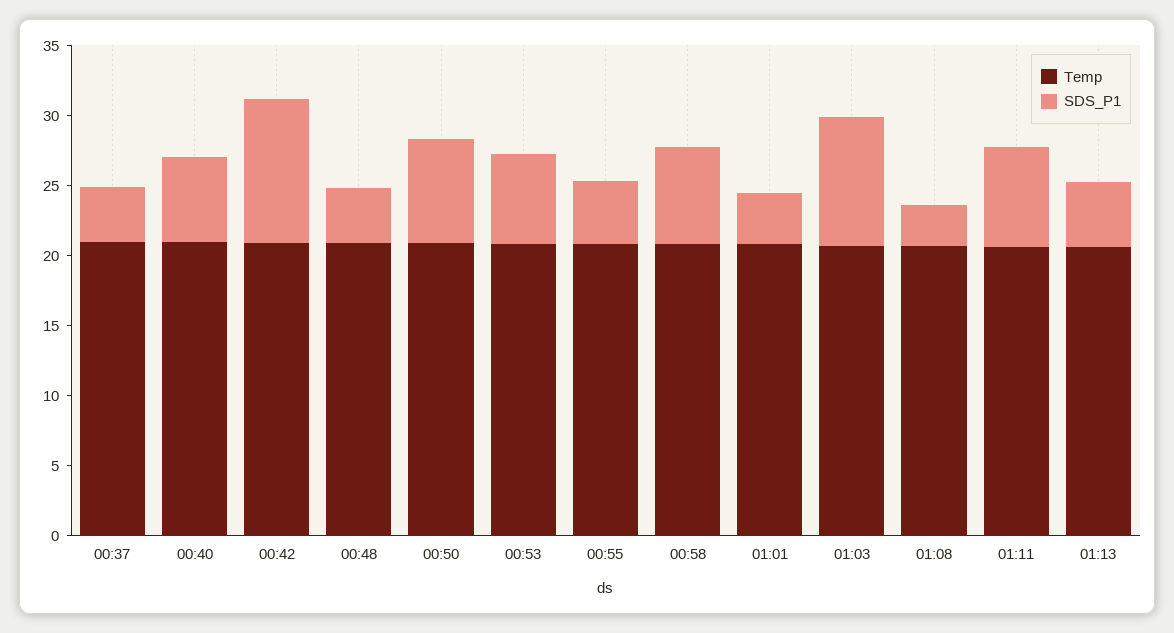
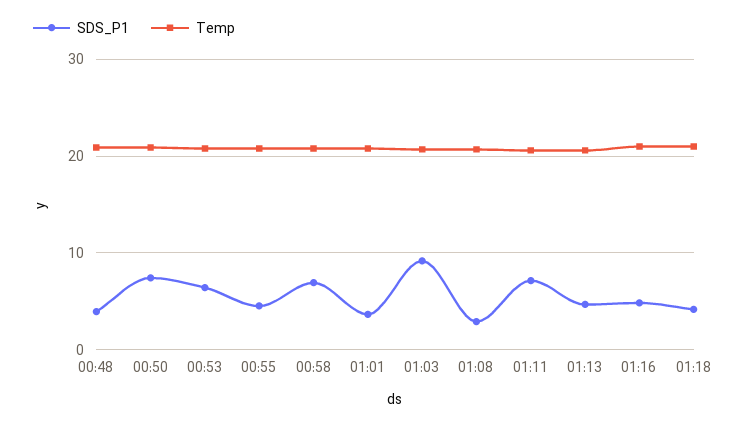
Temp, 00:37: 21 -> none
SDS_P1, 00:37: 4 -> none
Temp, 00:40: 21 -> none
SDS_P1, 00:40: 6 -> none
Temp, 00:42: 21 -> none
SDS_P1, 00:42: 10 -> none
SDS_P1, 01:16: none -> 5
Temp, 01:16: none -> 21
SDS_P1, 01:18: none -> 4
Temp, 01:18: none -> 21

